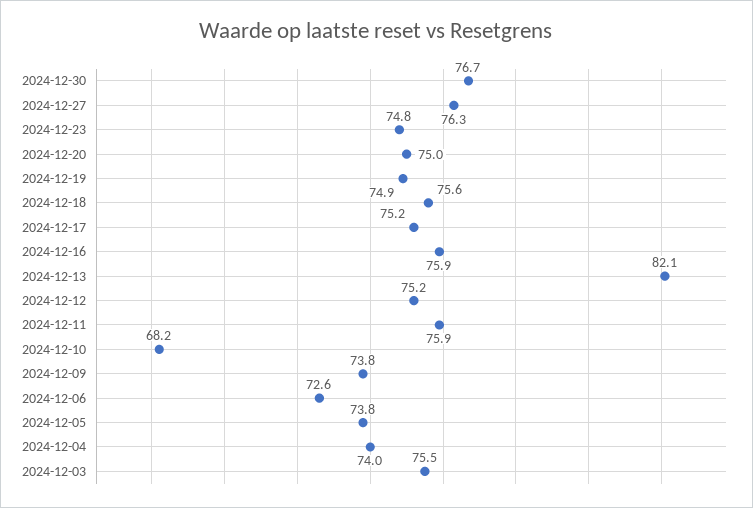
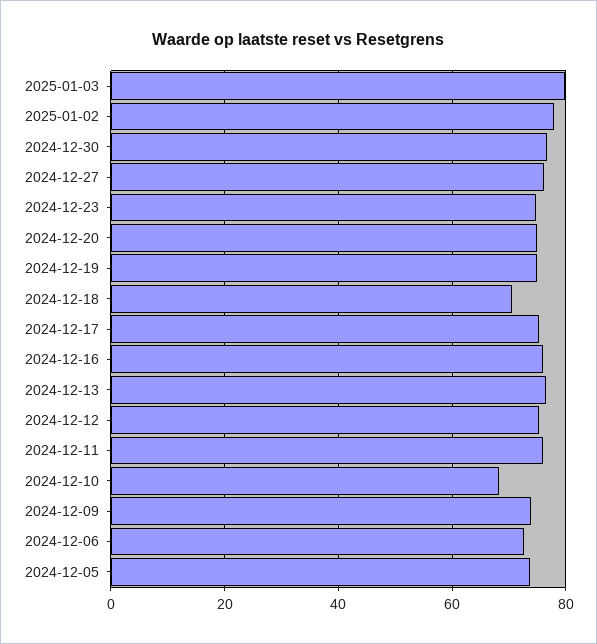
2024-12-18: 75.6 -> 70
2024-12-13: 82.1 -> 76
2024-12-04: 74 -> none
2024-12-03: 75.5 -> none
2025-01-03: none -> 80
2025-01-02: none -> 78

